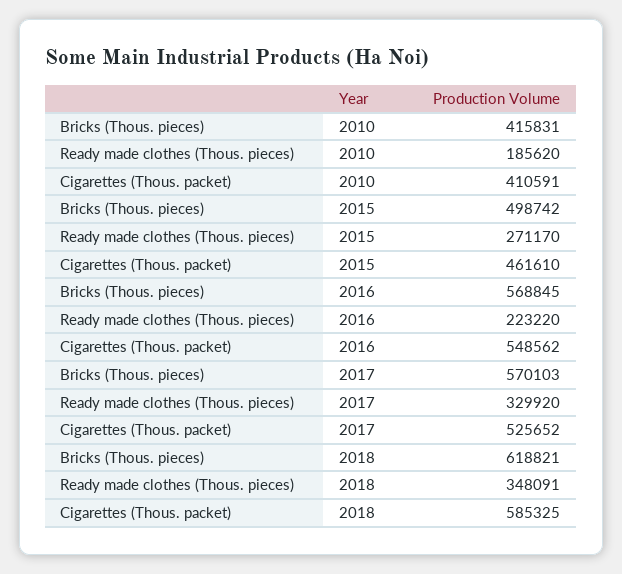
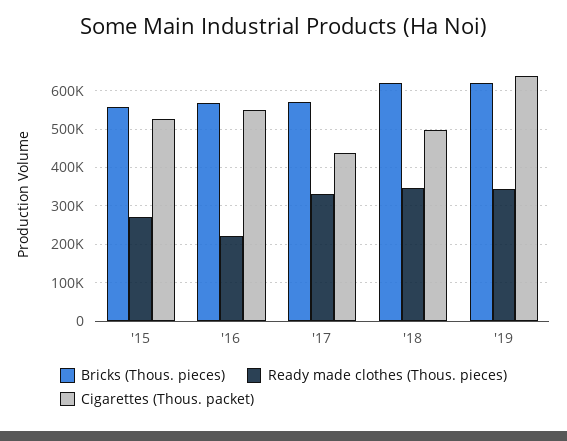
Bricks (Thous. pieces), 2010: 415831 -> none
Ready made clothes (Thous. pieces), 2010: 185620 -> none
Cigarettes (Thous. packet), 2010: 410591 -> none
Bricks (Thous. pieces), 2015: 498742 -> 560000
Cigarettes (Thous. packet), 2015: 461610 -> 520000
Cigarettes (Thous. packet), 2017: 525652 -> 440000
Cigarettes (Thous. packet), 2018: 585325 -> 500000
Bricks (Thous. pieces), '19: none -> 620000
Ready made clothes (Thous. pieces), '19: none -> 340000
Cigarettes (Thous. packet), '19: none -> 640000

